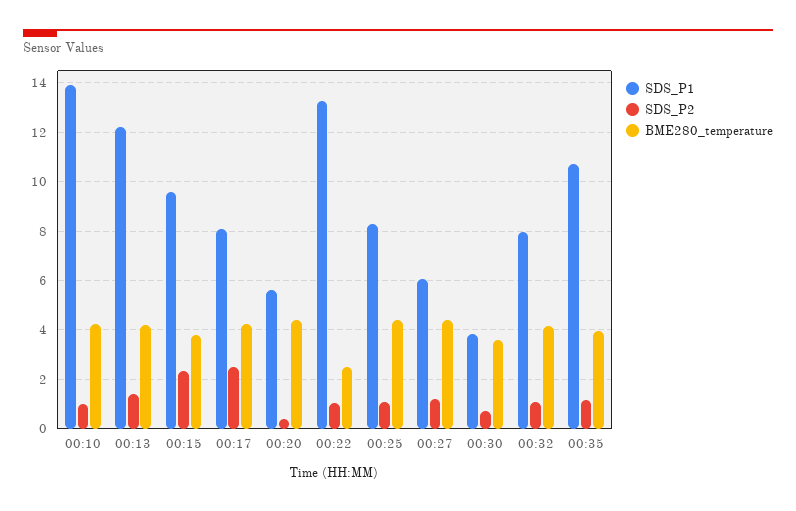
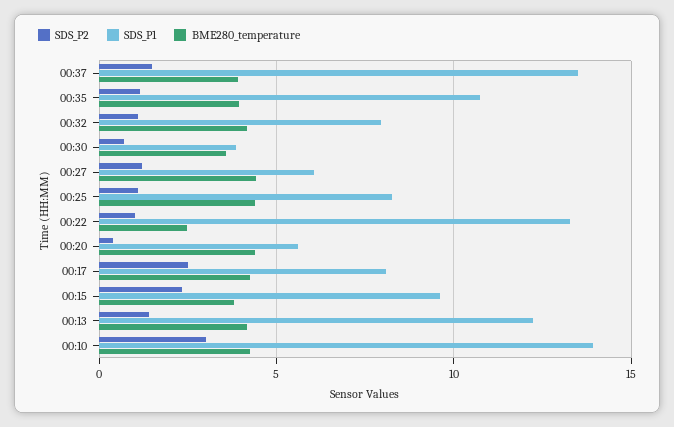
SDS_P2, 00:10: 1 -> 3
SDS_P2, 00:37: none -> 1.5
SDS_P1, 00:37: none -> 13.5
BME280_temperature, 00:37: none -> 4

